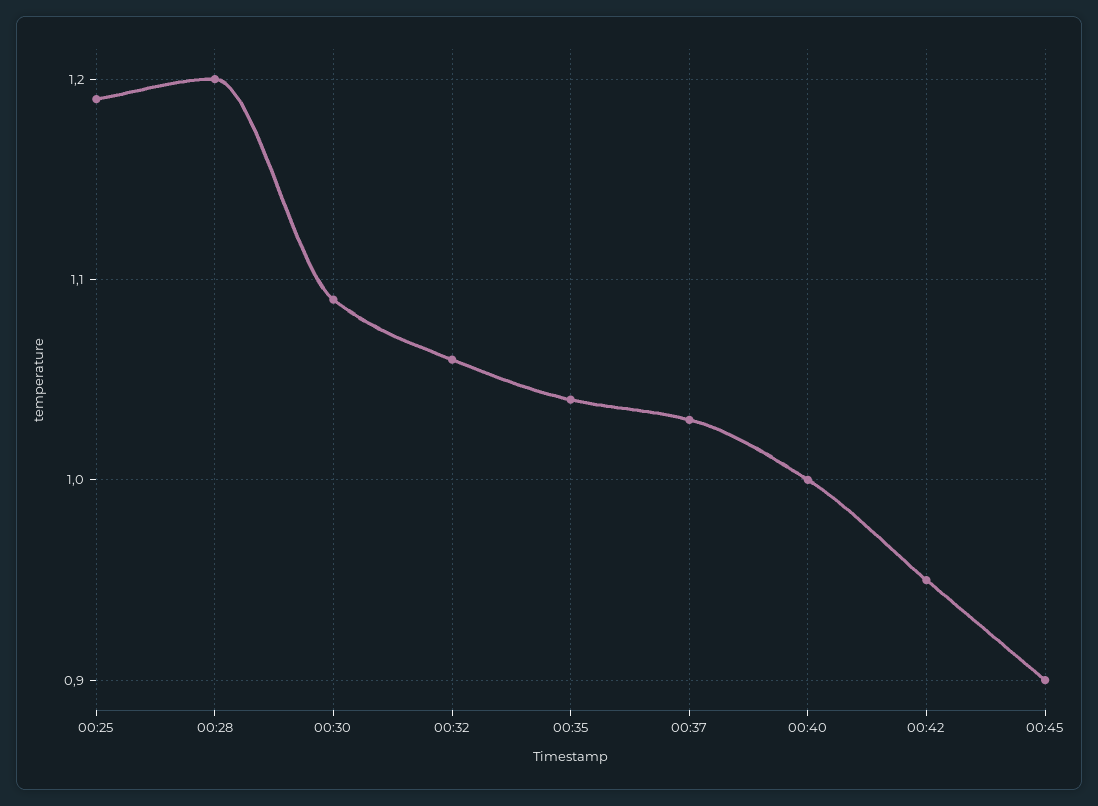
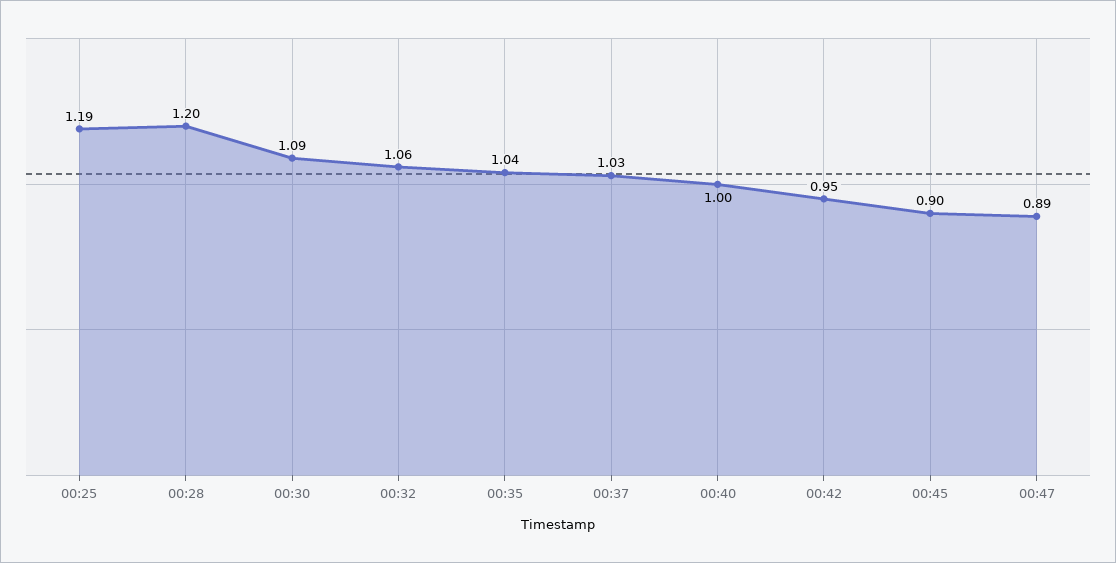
00:47: none -> 0.89

